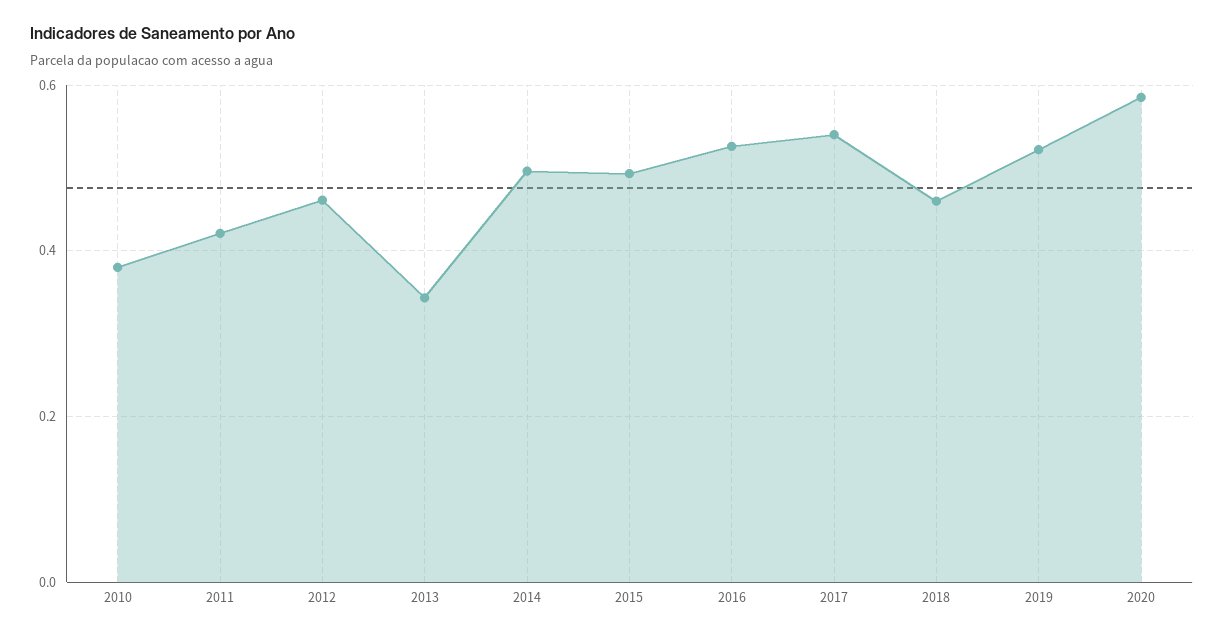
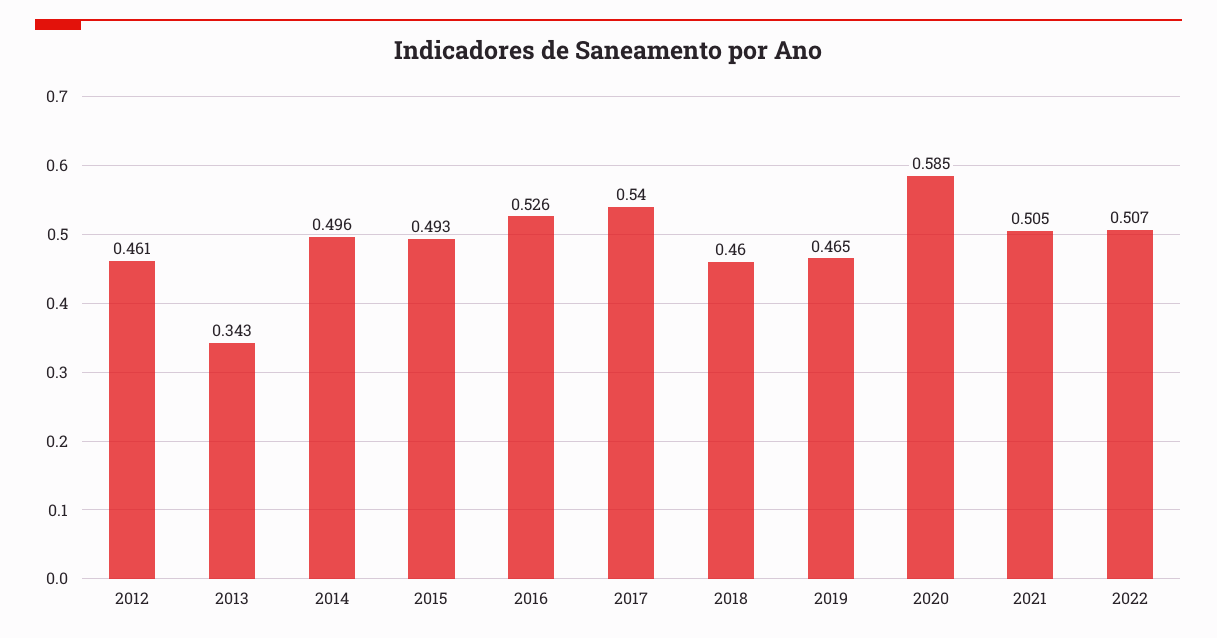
2010: 0.38 -> none
2011: 0.42 -> none
2019: 0.52 -> 0.465
2021: none -> 0.505
2022: none -> 0.507

